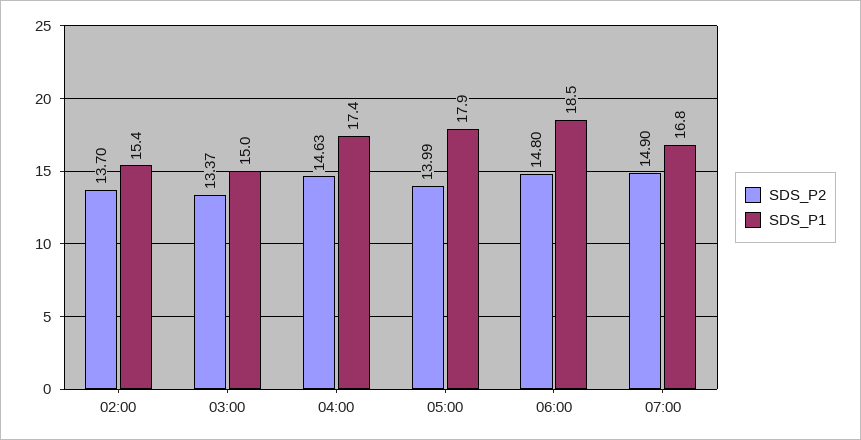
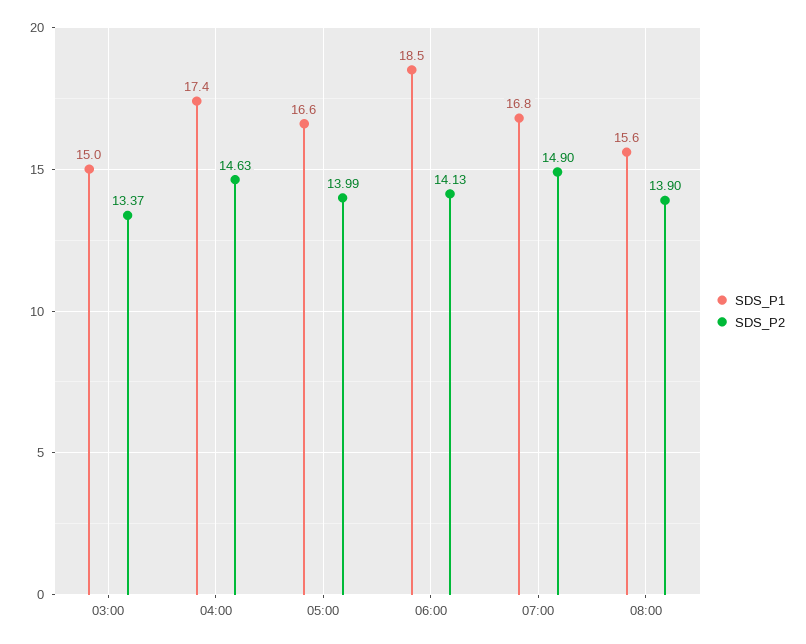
SDS_P2, 02:00: 13.7 -> none
SDS_P1, 02:00: 15.4 -> none
SDS_P1, 05:00: 17.9 -> 16.6
SDS_P2, 06:00: 14.8 -> 14.13
SDS_P1, 08:00: none -> 15.6
SDS_P2, 08:00: none -> 13.9

